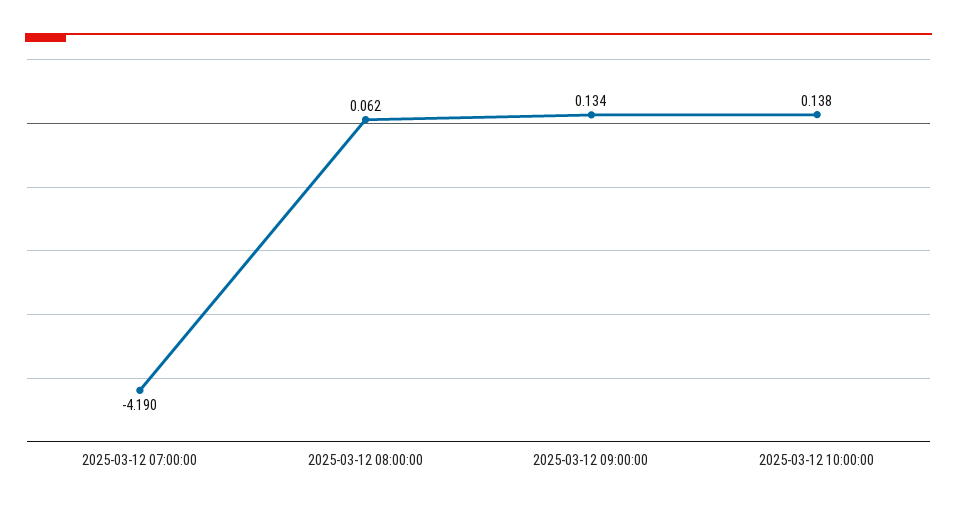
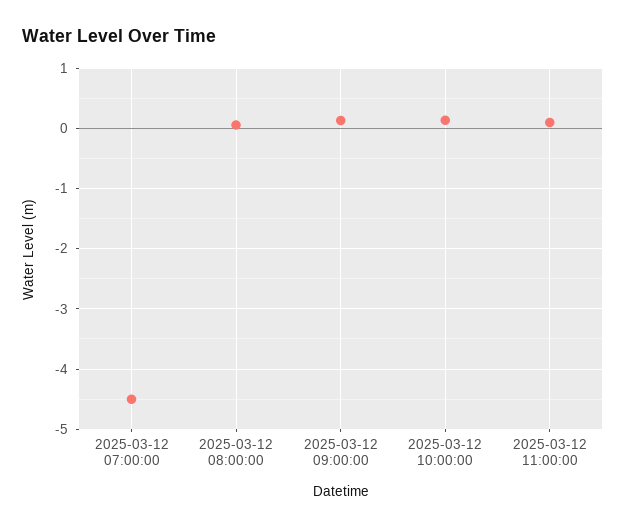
2025-03-12 07:00:00: -4.19 -> -4.5
2025-03-12 11:00:00: none -> 0.1

